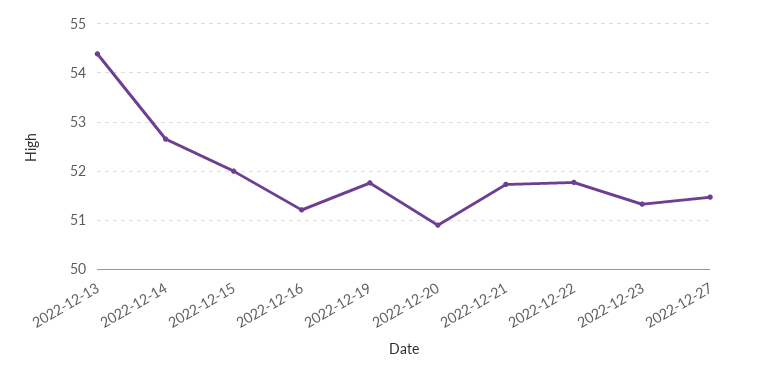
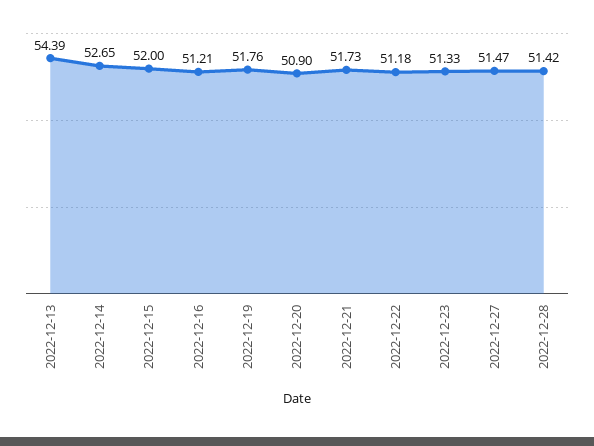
2022-12-22: 51.8 -> 51.18
2022-12-28: none -> 51.42

